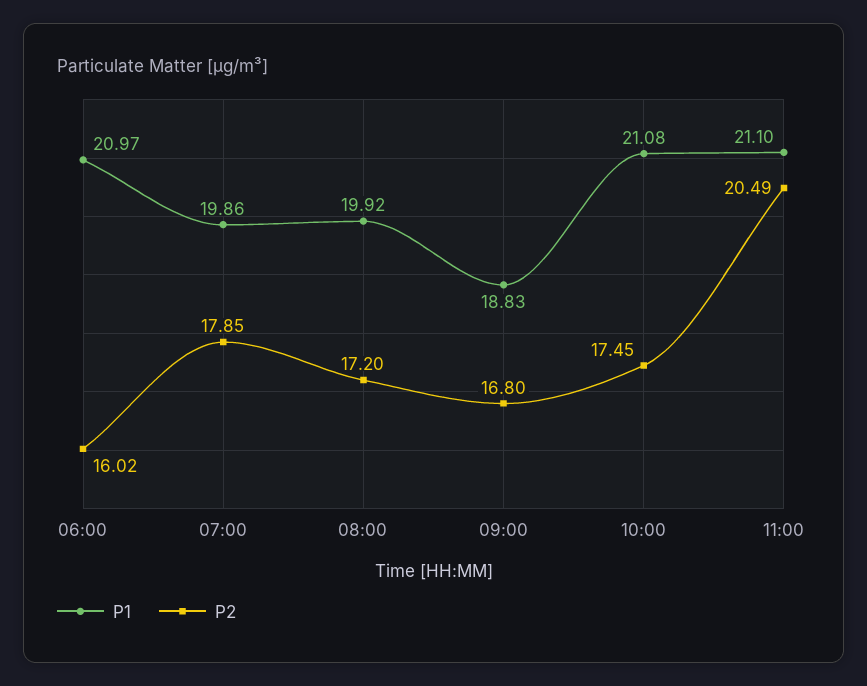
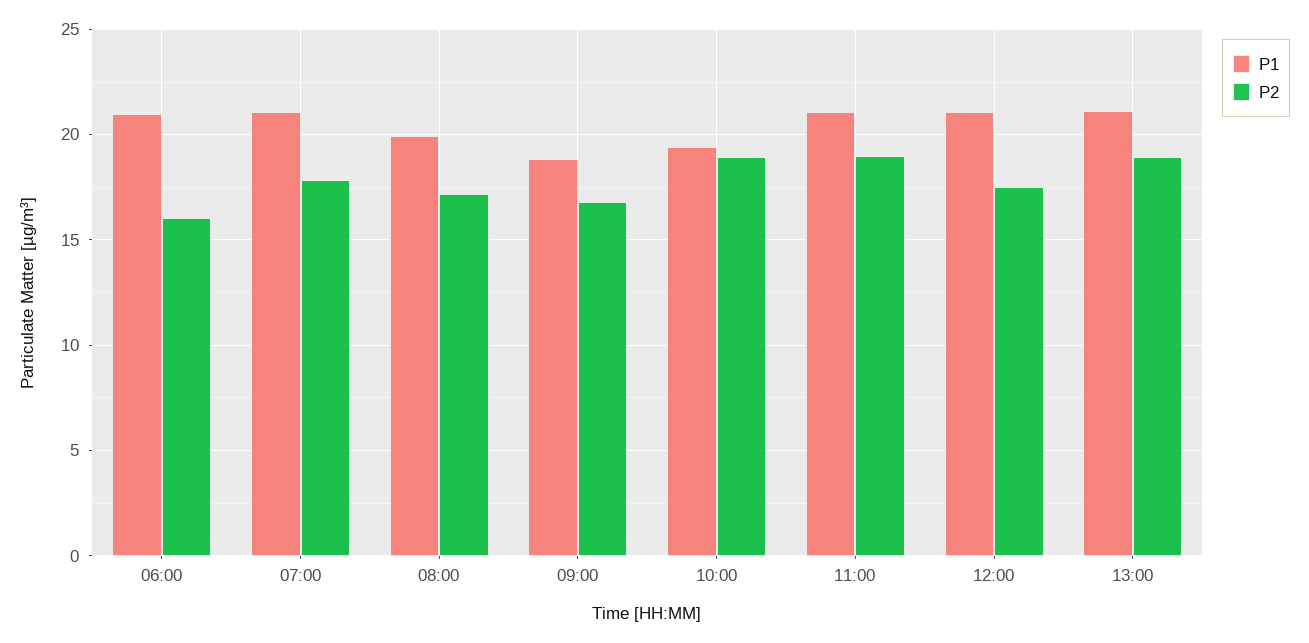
P1, 07:00: 19.86 -> 21
P1, 10:00: 21.08 -> 19.5
P2, 10:00: 17.45 -> 19
P2, 11:00: 20.49 -> 19
P1, 12:00: none -> 21
P2, 12:00: none -> 17.5
P1, 13:00: none -> 21
P2, 13:00: none -> 19

